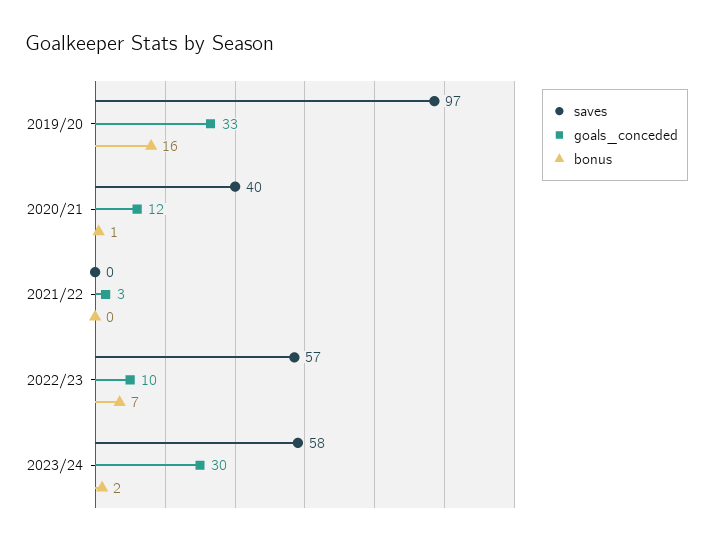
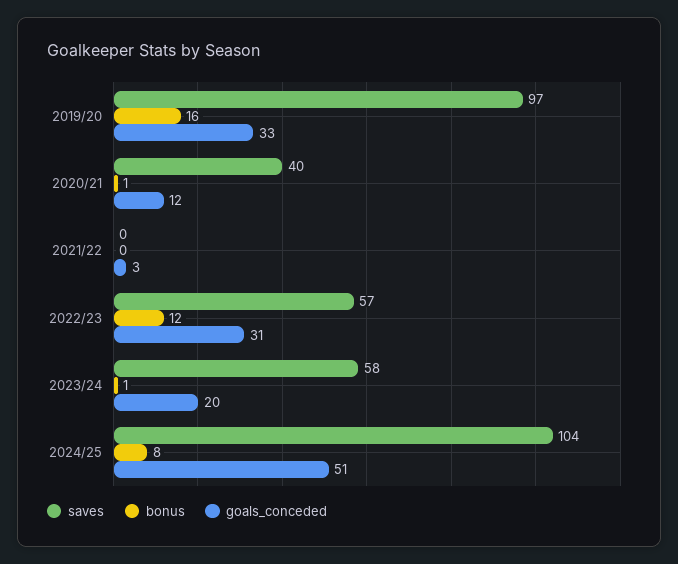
goals_conceded, 2022/23: 10 -> 31
bonus, 2022/23: 7 -> 12
goals_conceded, 2023/24: 30 -> 20
bonus, 2023/24: 2 -> 1
saves, 2024/25: none -> 104
bonus, 2024/25: none -> 8
goals_conceded, 2024/25: none -> 51

